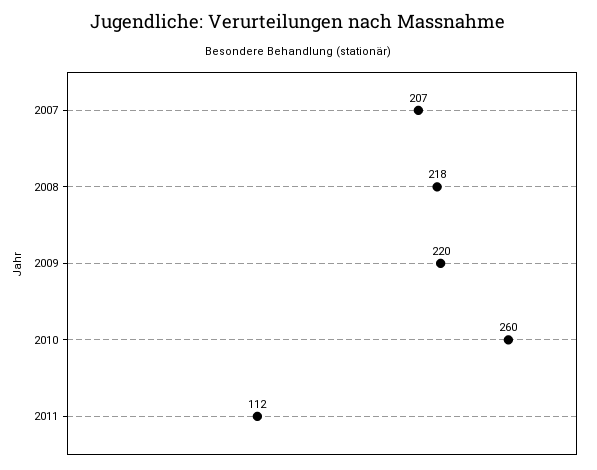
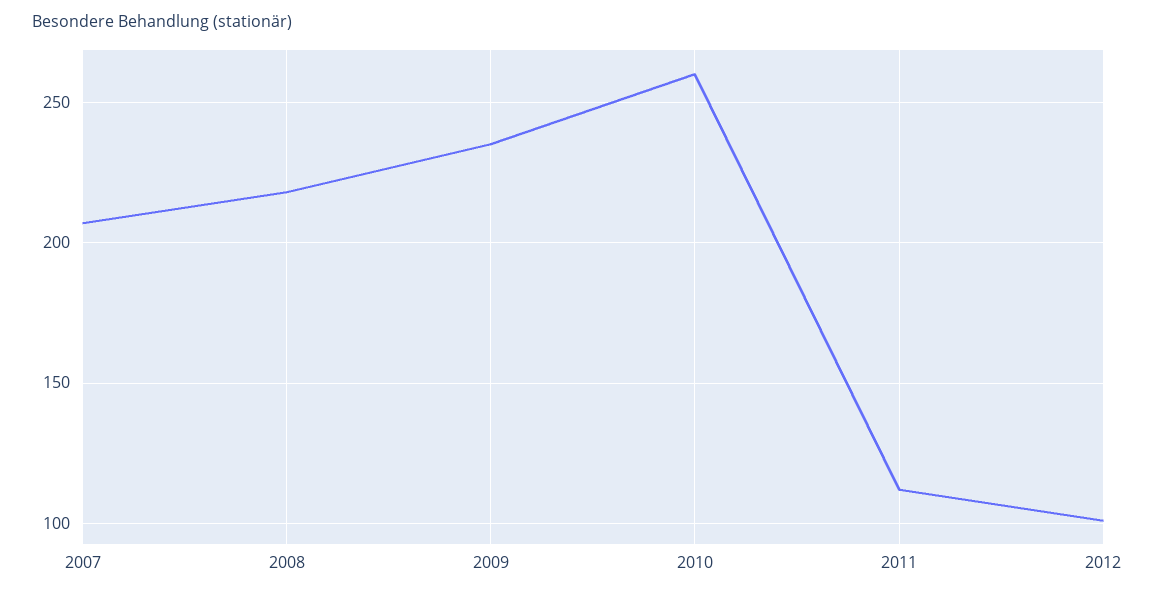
2009: 220 -> 235
2012: none -> 100

